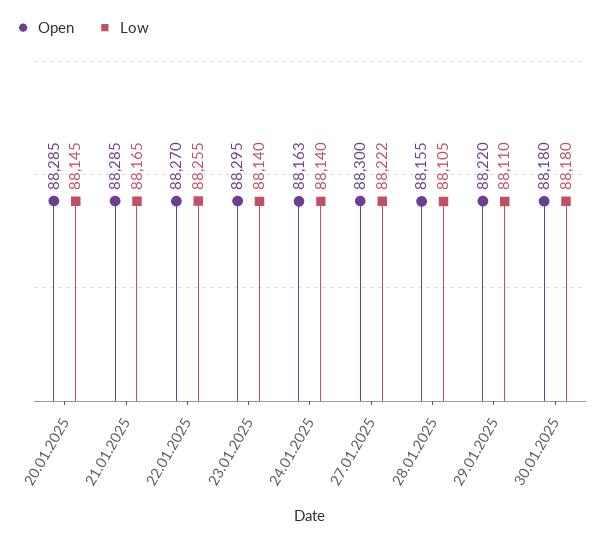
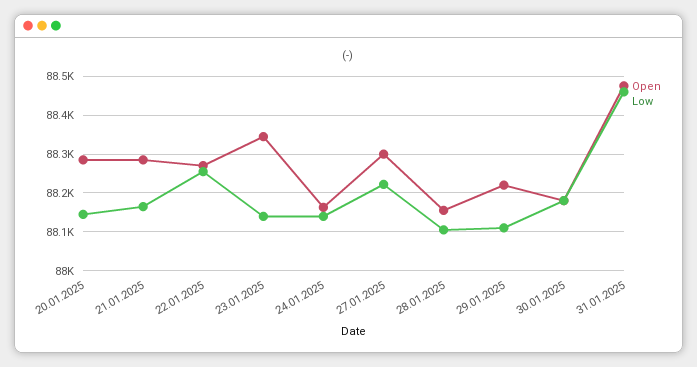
Open, 23.01.2025: 88295 -> 88340
Open, 31.01.2025: none -> 88480
Low, 31.01.2025: none -> 88460

